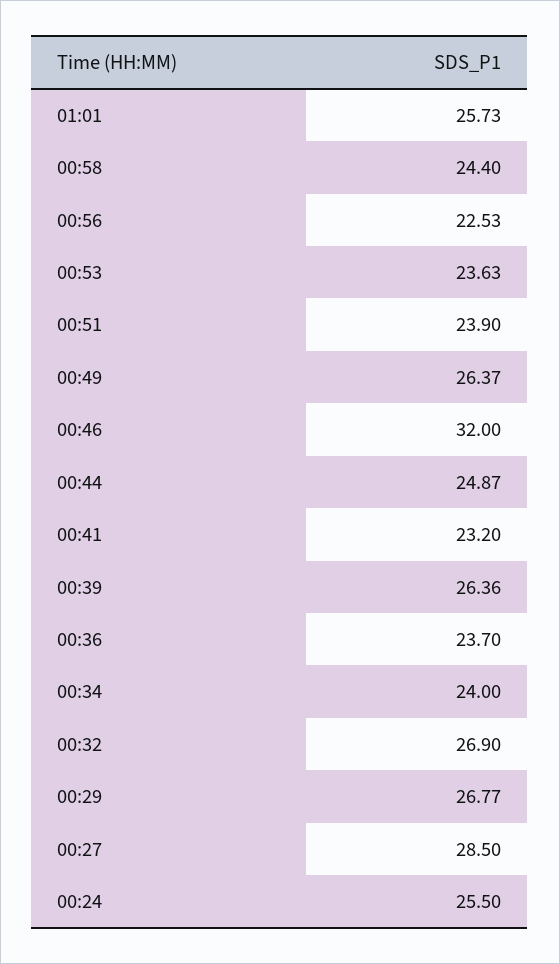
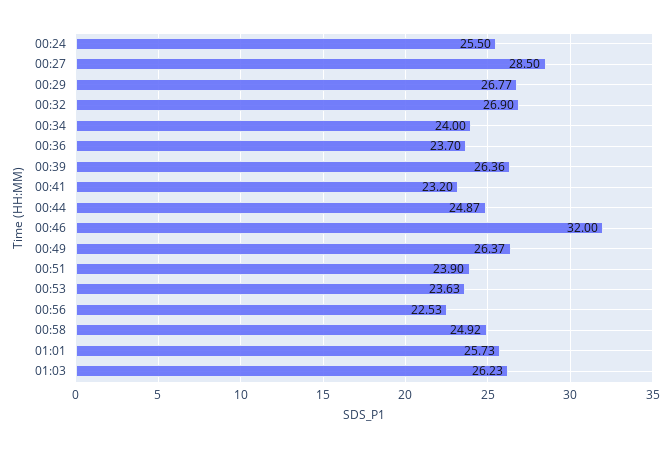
00:58: 24.4 -> 24.92
01:03: none -> 26.23

